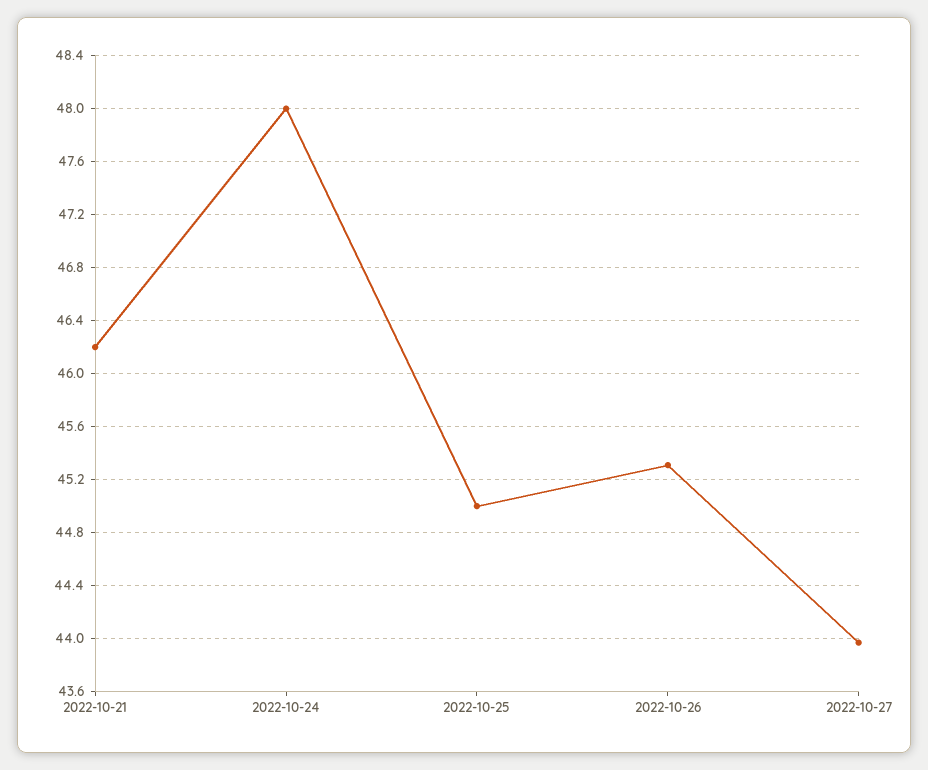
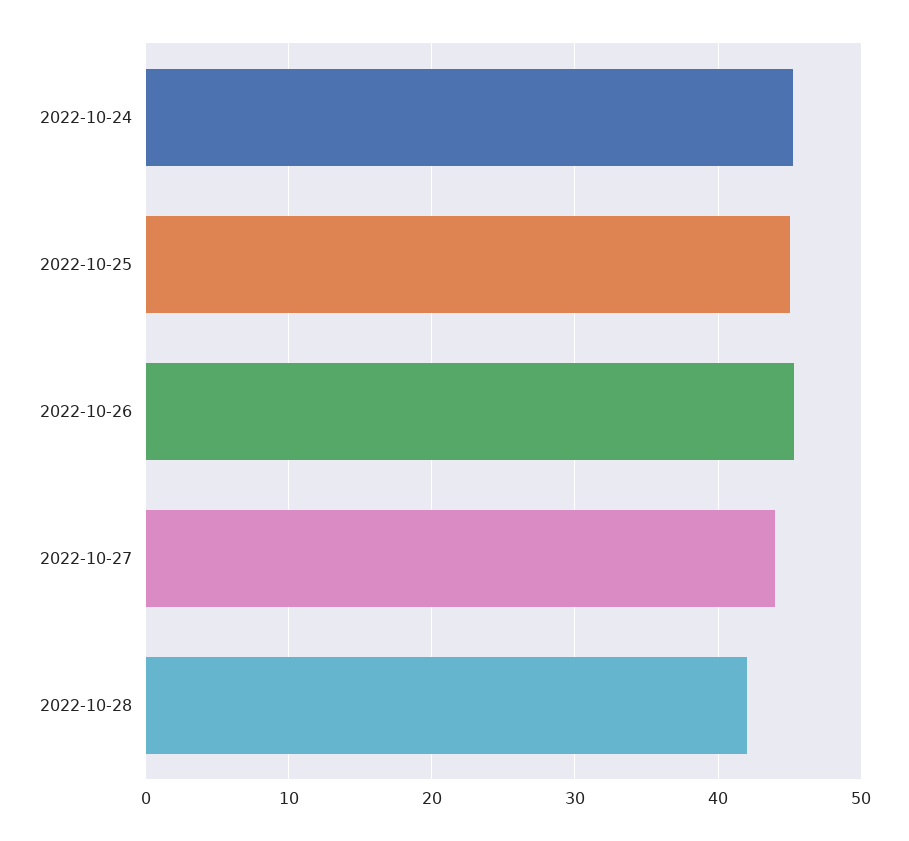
2022-10-21: 46.2 -> none
2022-10-24: 48 -> 45
2022-10-28: none -> 42

